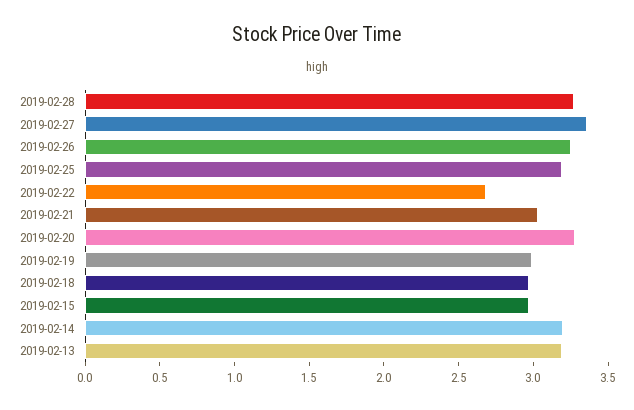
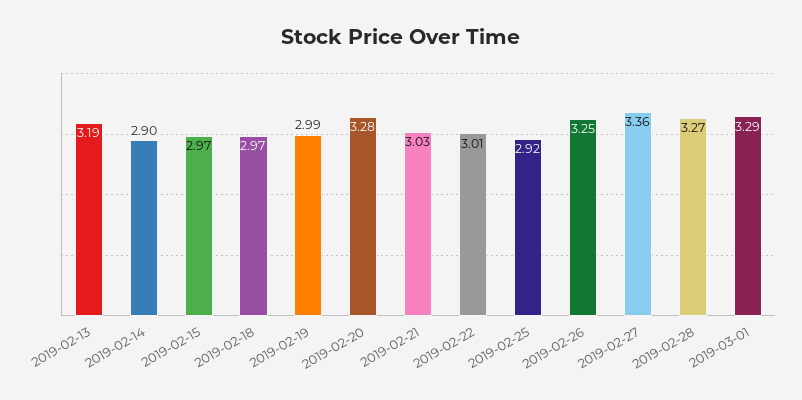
2019-02-25: 3.2 -> 2.92
2019-02-22: 2.7 -> 3.01
2019-02-14: 3.2 -> 2.9
2019-03-01: none -> 3.29

